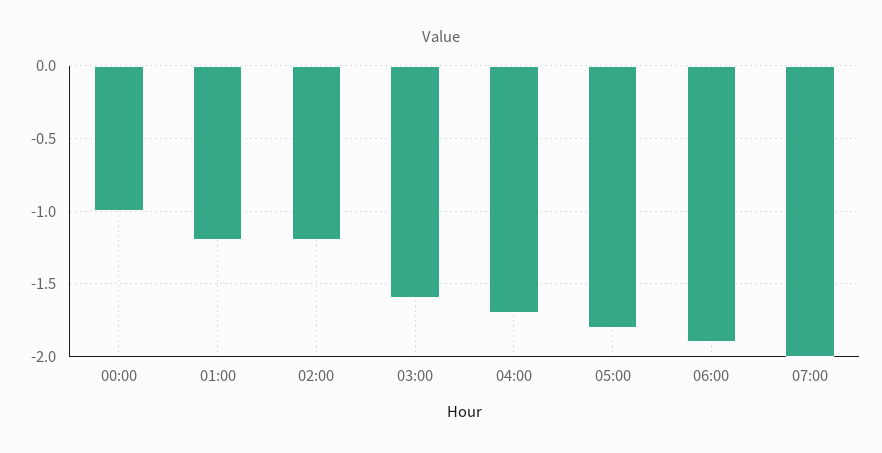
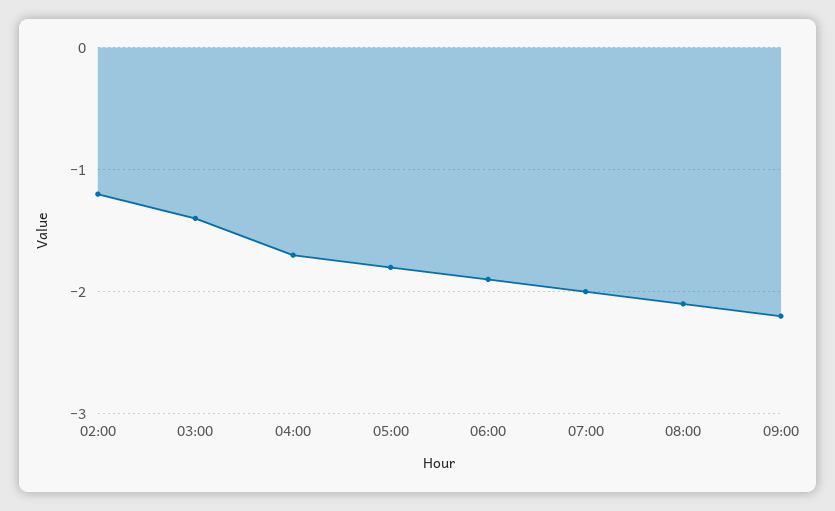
00:00: -1 -> none
01:00: -1.2 -> none
03:00: -1.6 -> -1.4
08:00: none -> -2.1
09:00: none -> -2.2

